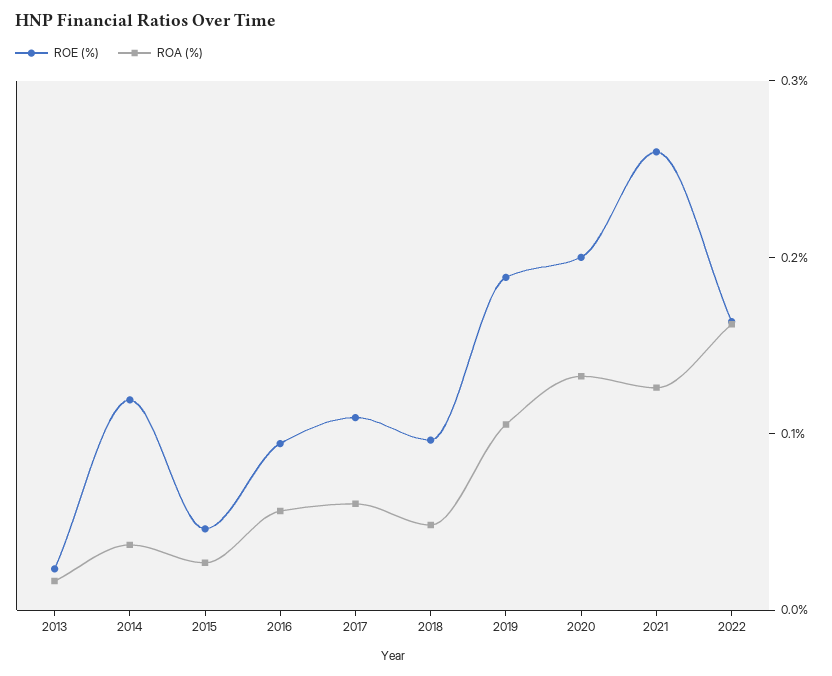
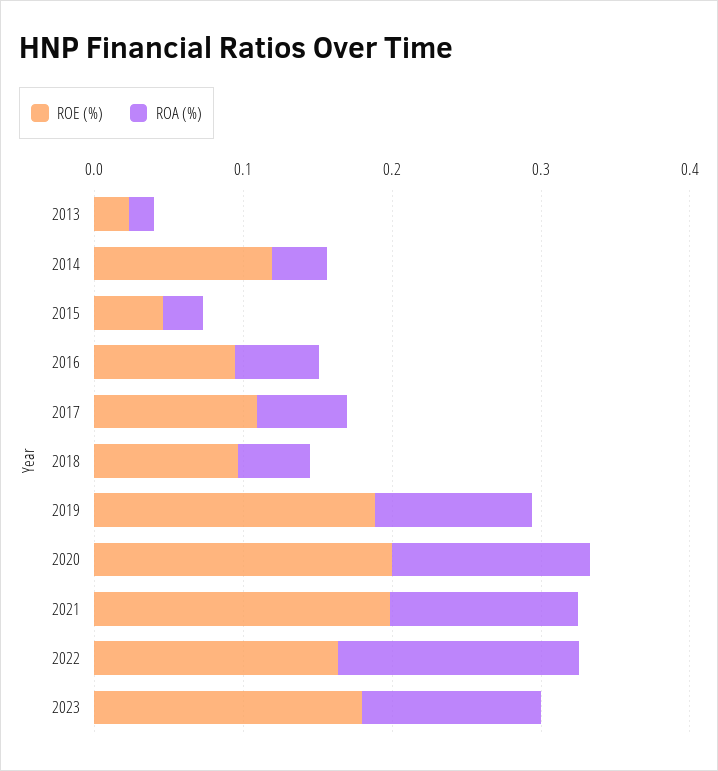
ROE (%), 2021: 0.26 -> 0.2
ROE (%), 2023: none -> 0.18
ROA (%), 2023: none -> 0.12

